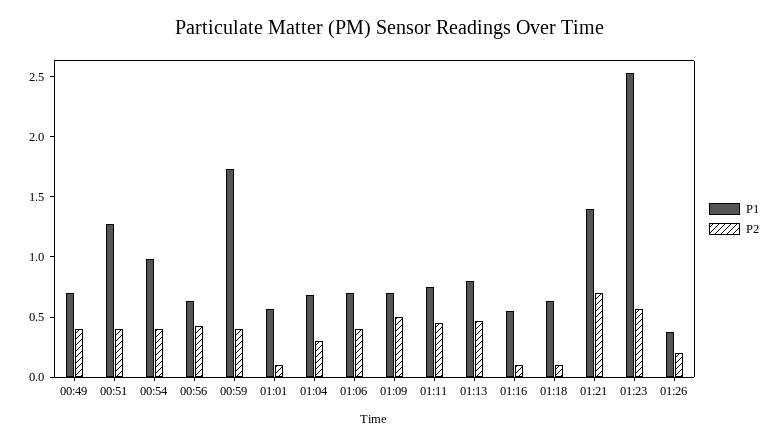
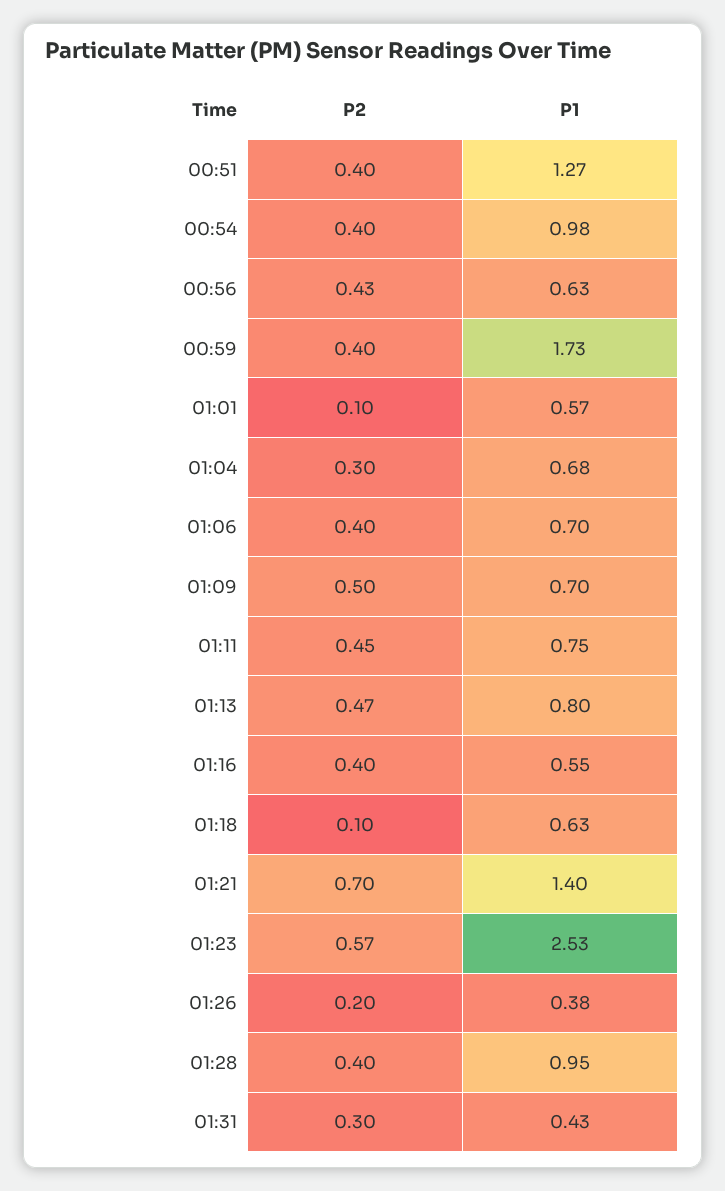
P1, 00:49: 0.7 -> none
P2, 00:49: 0.4 -> none
P2, 01:16: 0.1 -> 0.4
P2, 01:28: none -> 0.4
P1, 01:28: none -> 0.95
P2, 01:31: none -> 0.3
P1, 01:31: none -> 0.43

